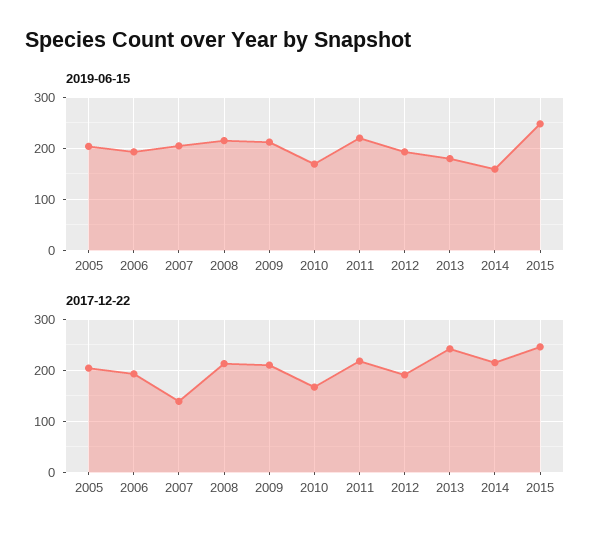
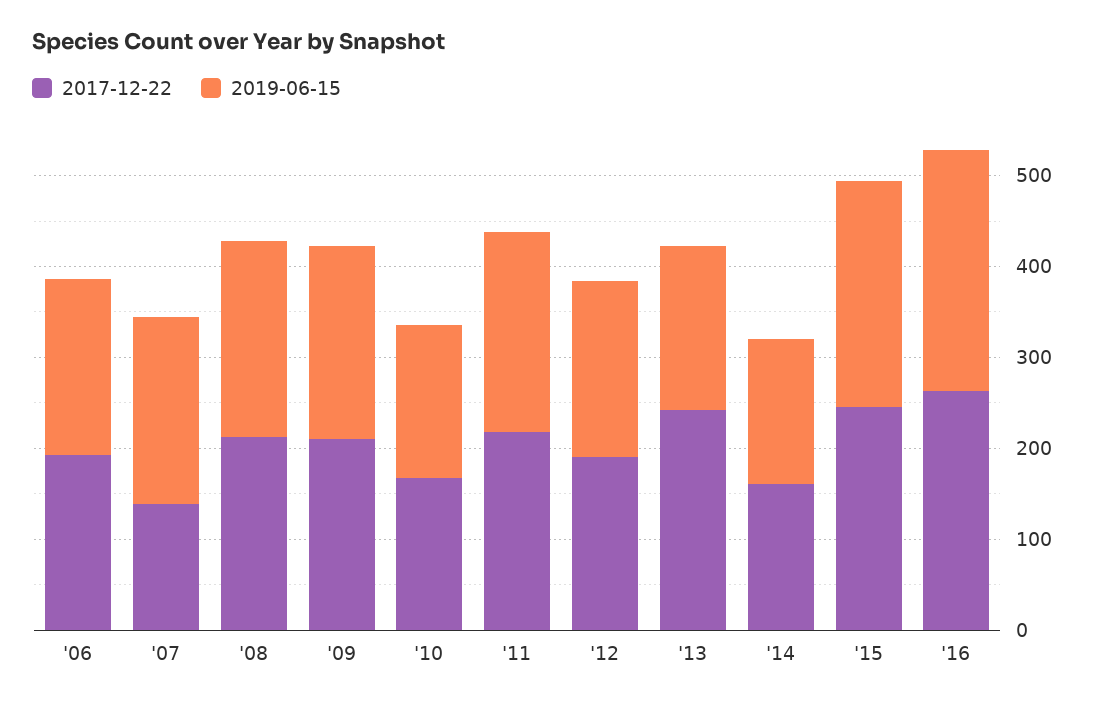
2019-06-15, 2005: 200 -> none
2017-12-22, 2005: 200 -> none
2017-12-22, 2014: 220 -> 160
2017-12-22, '16: none -> 260
2019-06-15, '16: none -> 260

